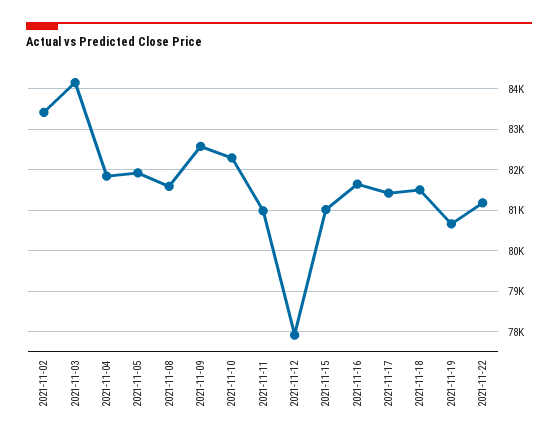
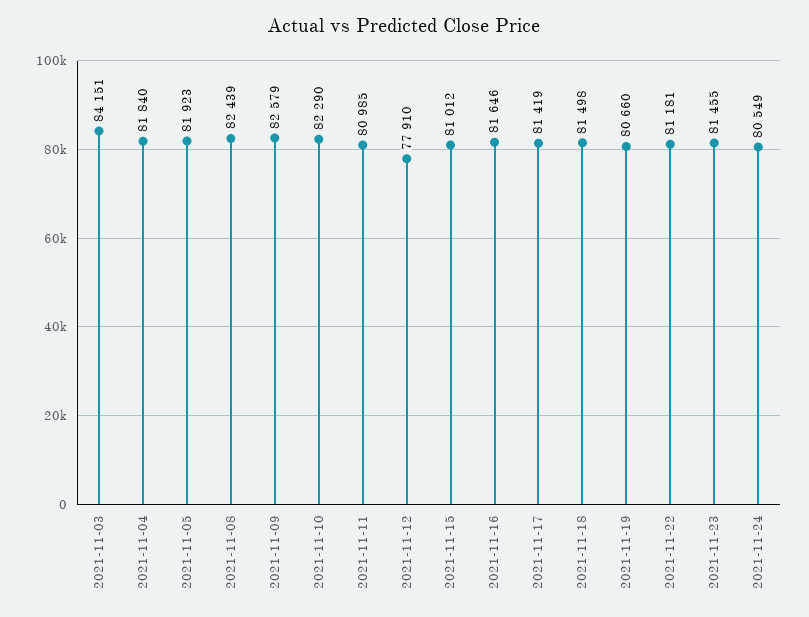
2021-11-02: 83400 -> none
2021-11-08: 81600 -> 82439
2021-11-23: none -> 81455
2021-11-24: none -> 80549

